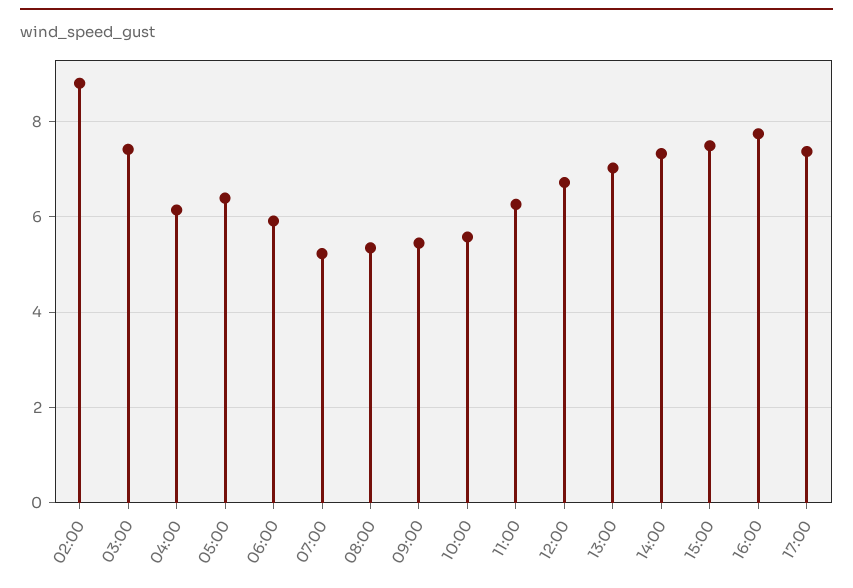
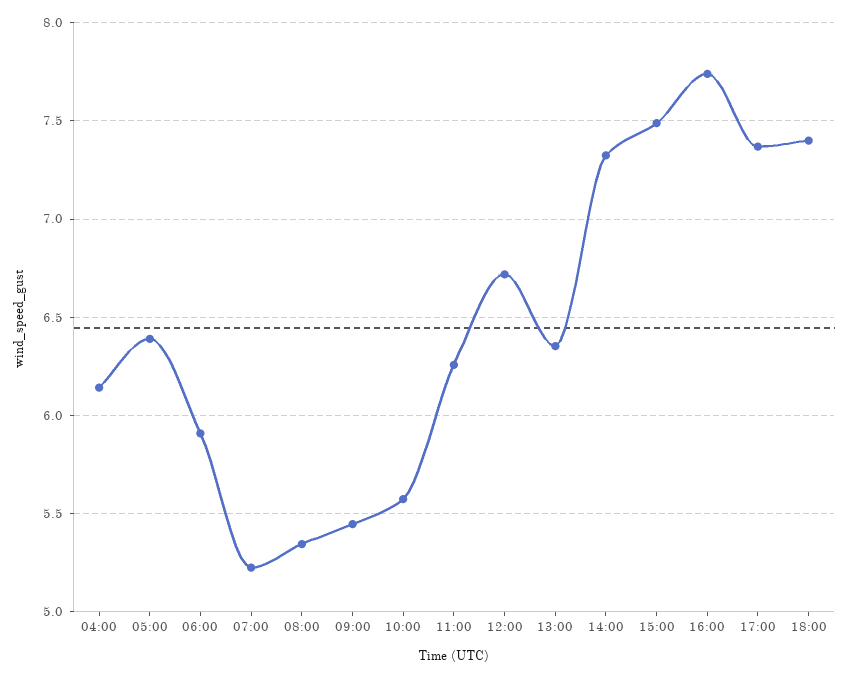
02:00: 8.8 -> none
03:00: 7.4 -> none
13:00: 7 -> 6.35
18:00: none -> 7.4

